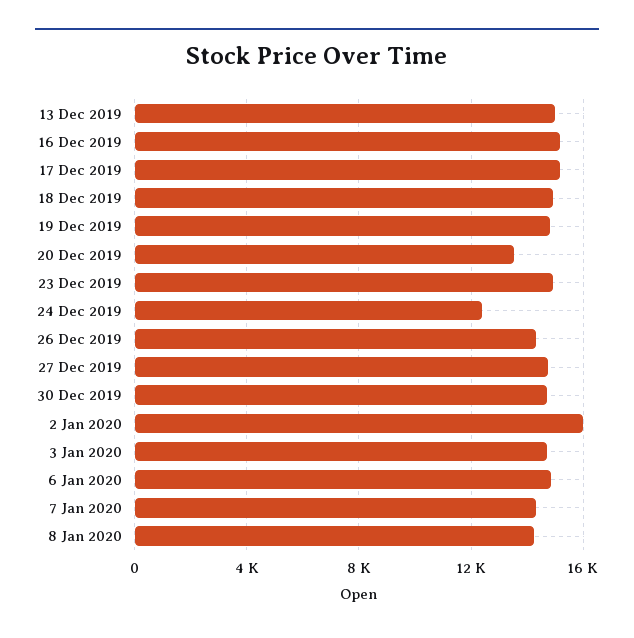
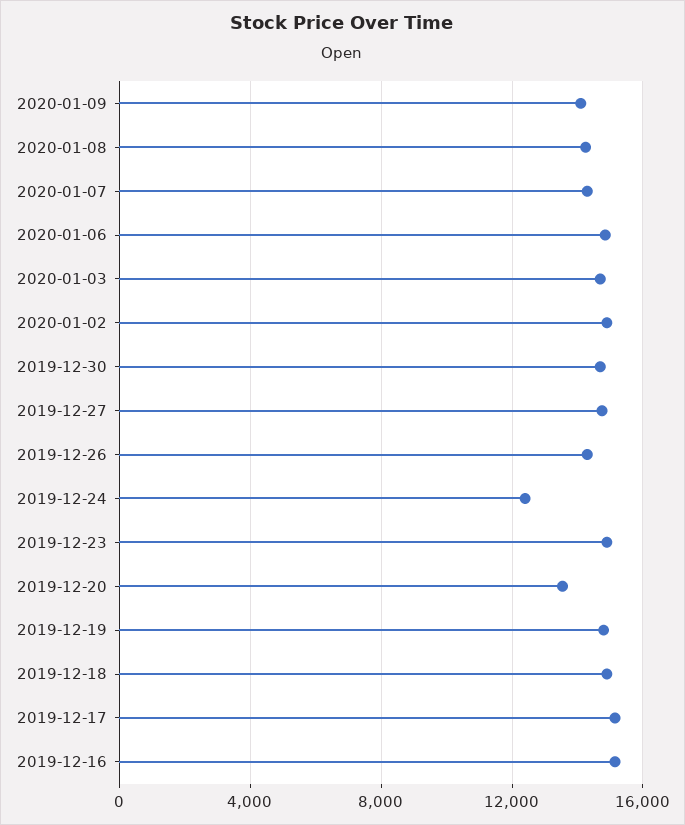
13 Dec 2019: 15000 -> none
2 Jan 2020: 16000 -> 15000
2020-01-09: none -> 14000

